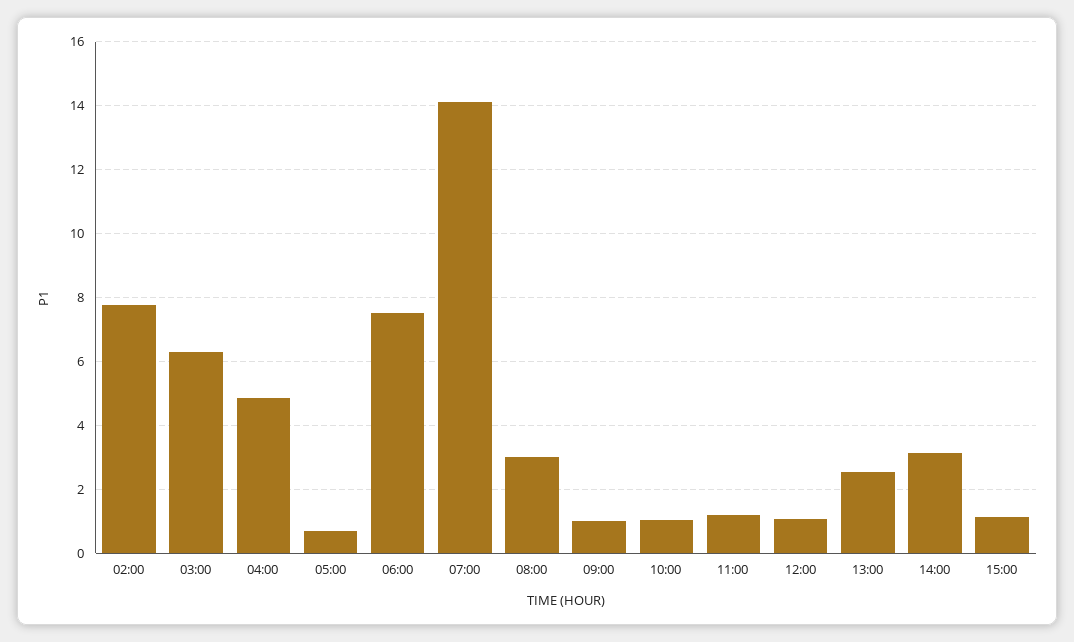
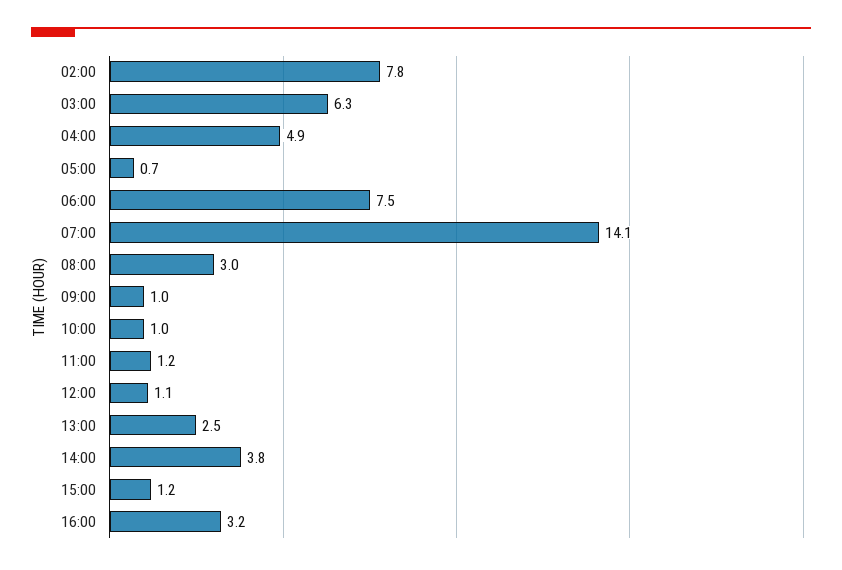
14:00: 3.2 -> 3.8
16:00: none -> 3.2

